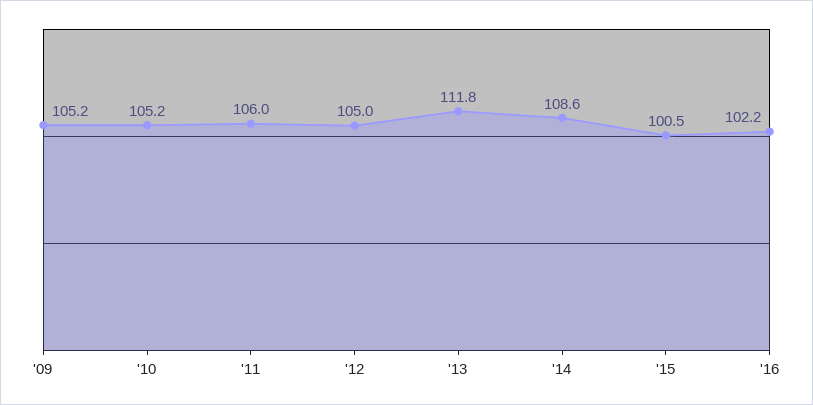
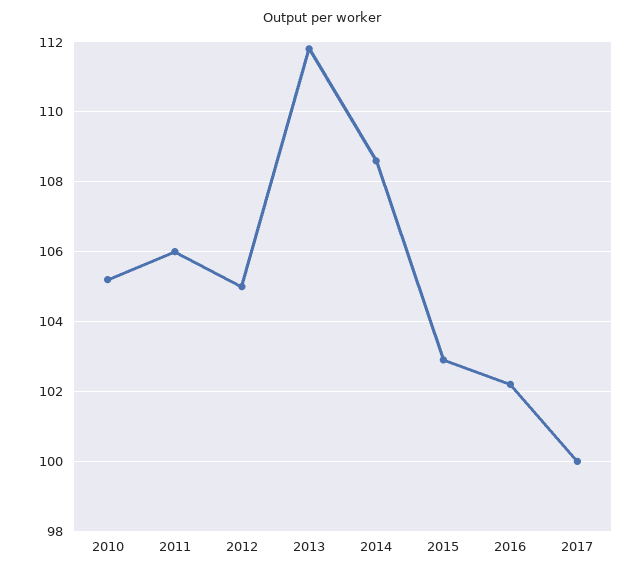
'09: 105.2 -> none
'15: 100.5 -> 103
2017: none -> 100

